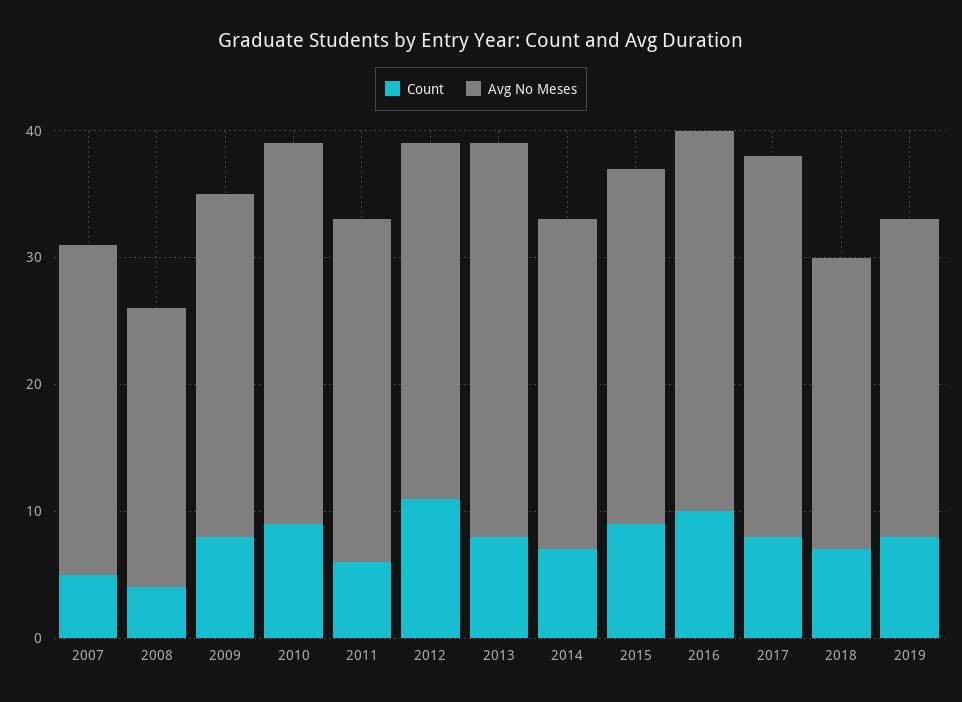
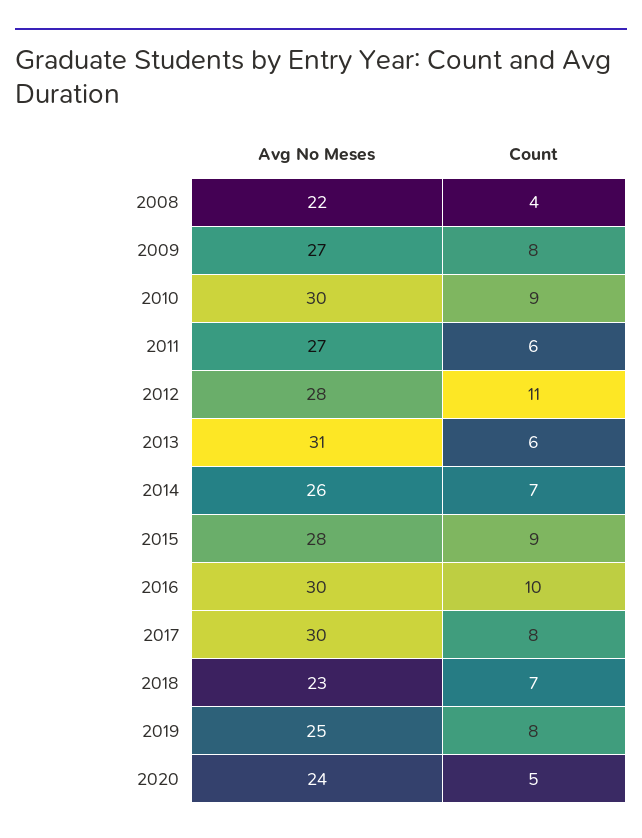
Count, 2007: 5 -> none
Avg No Meses, 2007: 26 -> none
Count, 2013: 8 -> 6
Avg No Meses, 2020: none -> 24
Count, 2020: none -> 5

